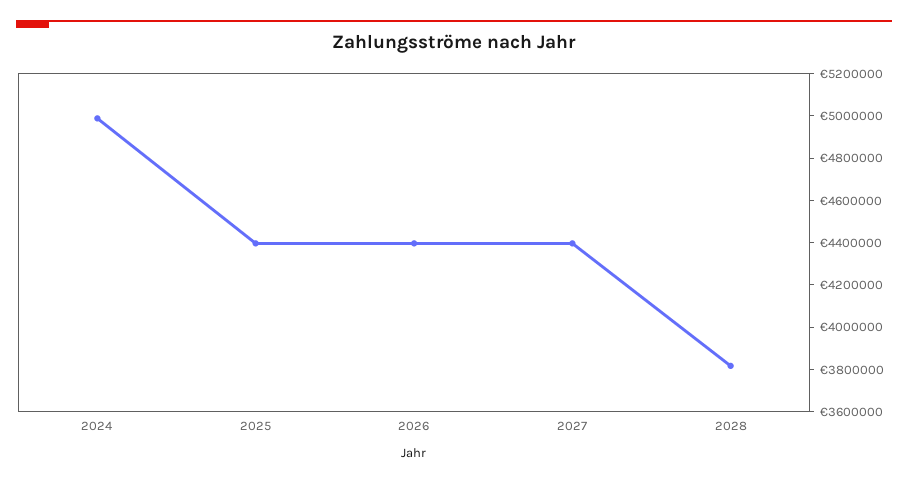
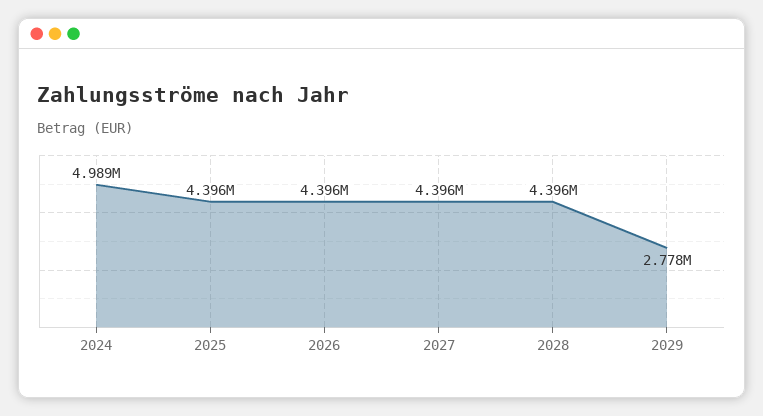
2028: 3800000 -> 4396000
2029: none -> 2778000

